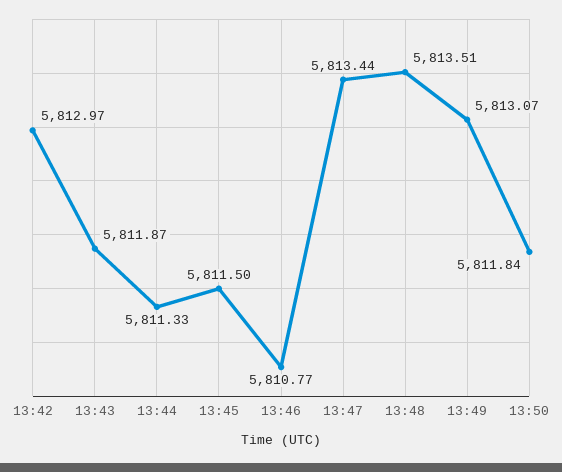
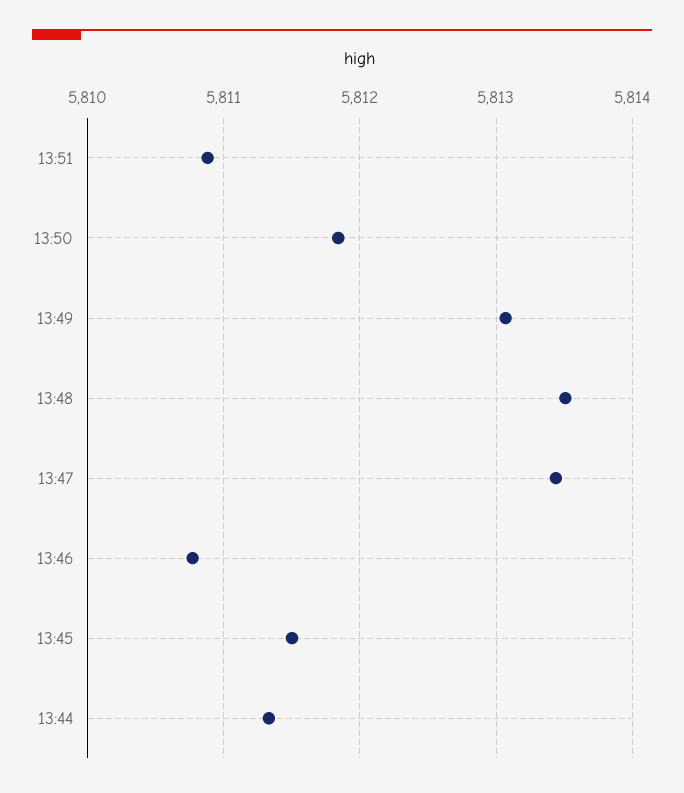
13:42: 5812.97 -> none
13:43: 5811.87 -> none
13:51: none -> 5810.9

